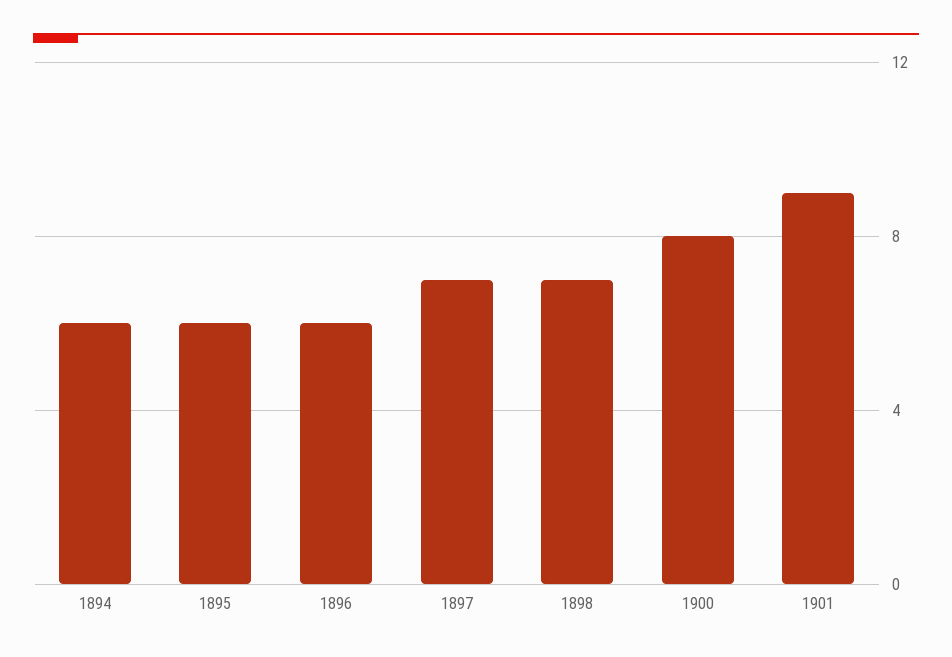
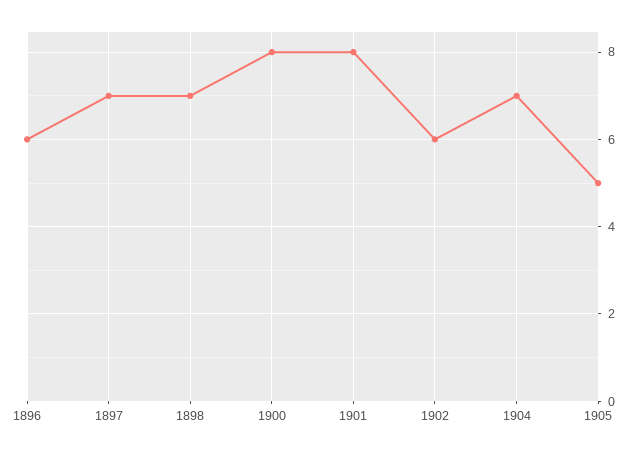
1894: 6 -> none
1895: 6 -> none
1901: 9 -> 8
1902: none -> 6
1904: none -> 7
1905: none -> 5

